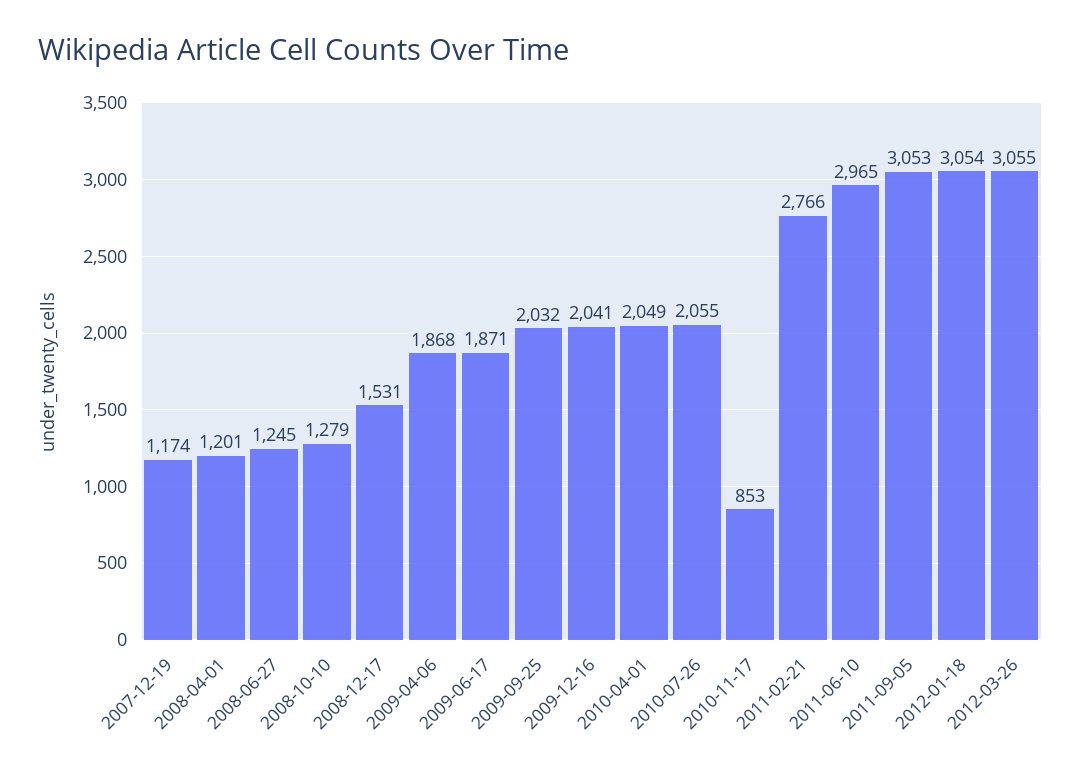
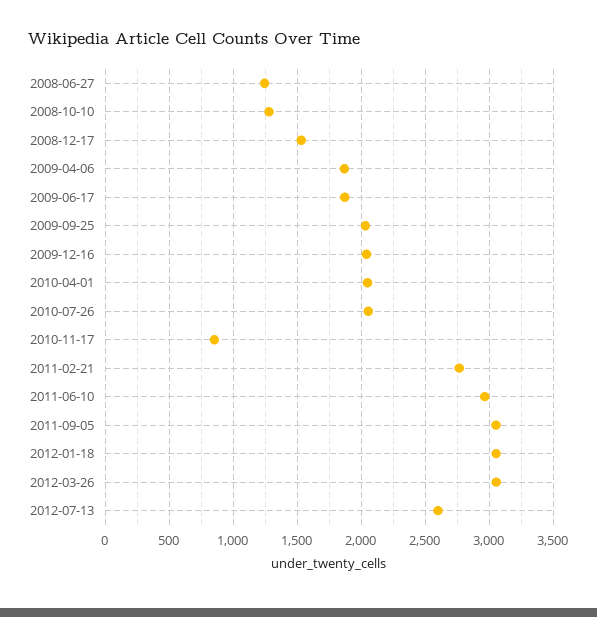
2007-12-19: 1174 -> none
2008-04-01: 1201 -> none
2012-07-13: none -> 2600

